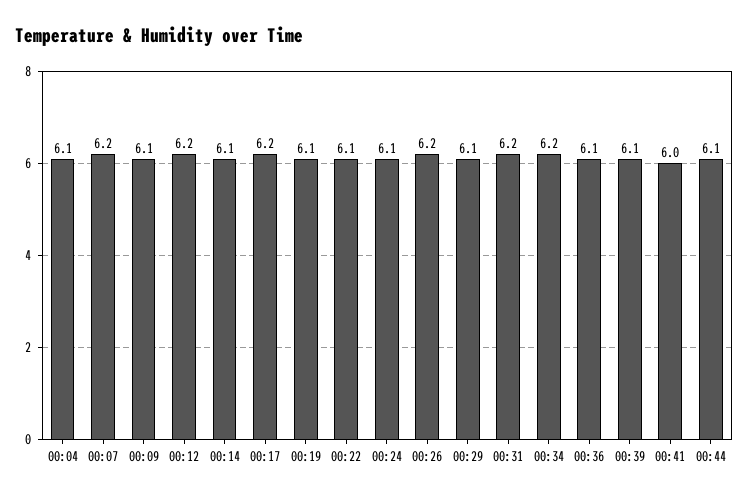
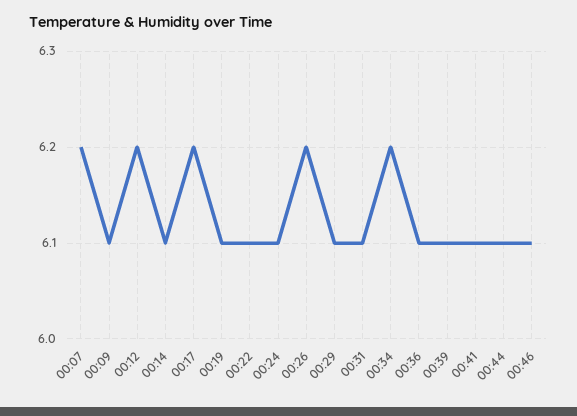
00:04: 6.1 -> none
00:31: 6.2 -> 6.1
00:41: 6 -> 6.1
00:46: none -> 6.1

